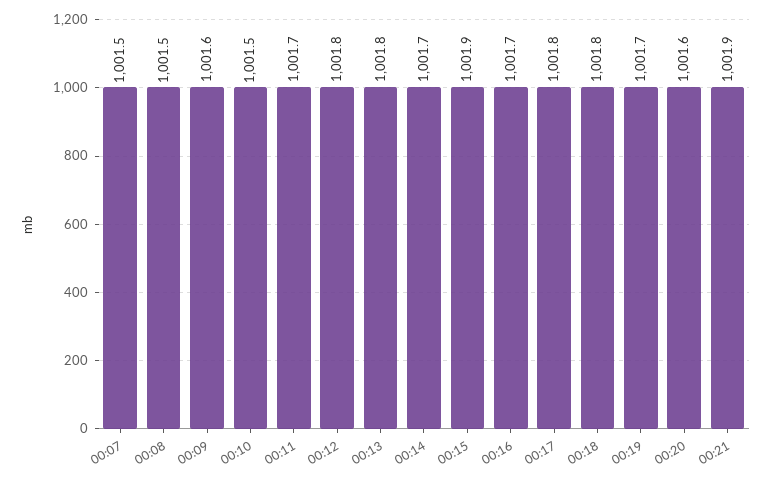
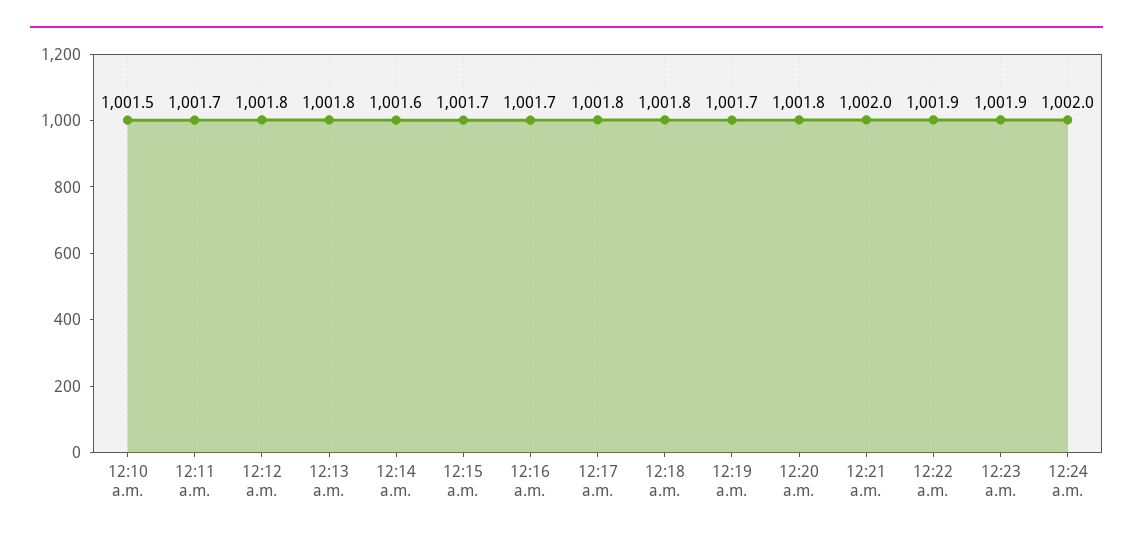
00:07: 1001.5 -> none
00:08: 1001.5 -> none
00:09: 1001.6 -> none
00:14: 1001.7 -> 1001.6
00:15: 1001.9 -> 1001.7
00:20: 1001.6 -> 1001.8
00:21: 1001.9 -> 1002
12:22 a.m.: none -> 1001.9
12:23 a.m.: none -> 1001.9
12:24 a.m.: none -> 1002

